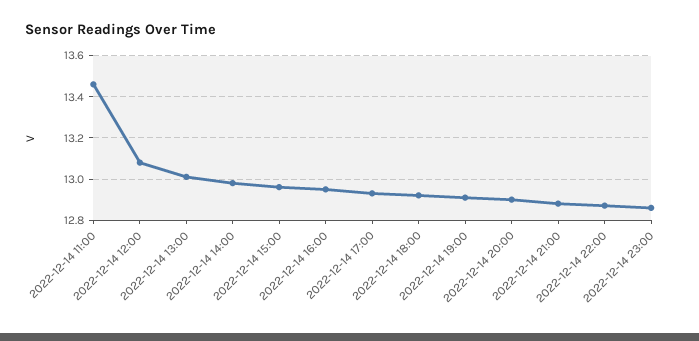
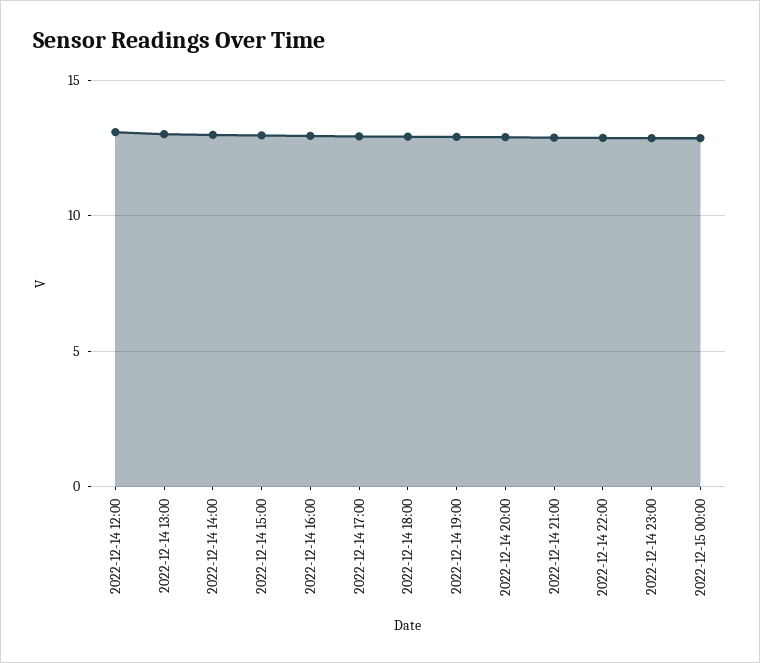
2022-12-14 11:00: 13.45 -> none
2022-12-15 00:00: none -> 13

